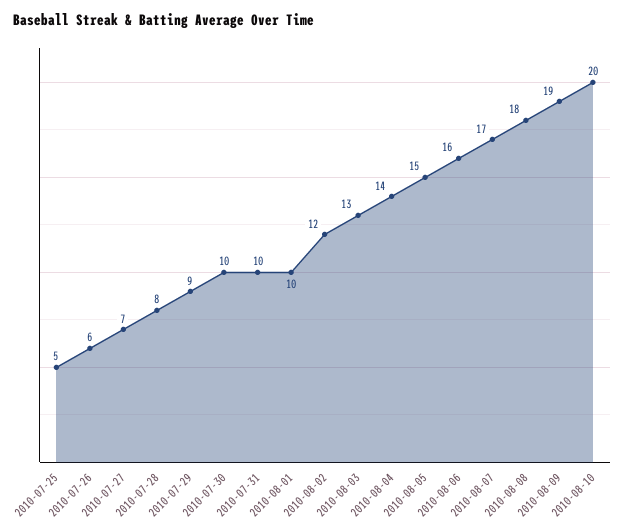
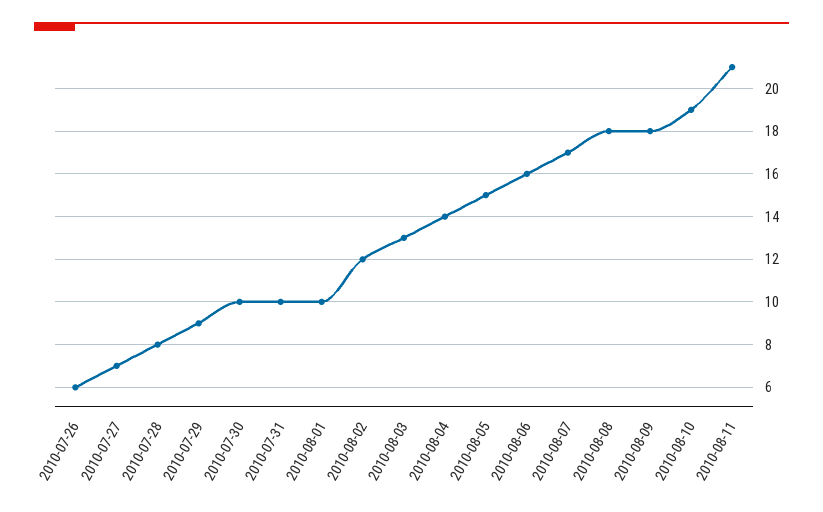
2010-07-25: 5 -> none
2010-08-09: 19 -> 18
2010-08-10: 20 -> 19
2010-08-11: none -> 21

